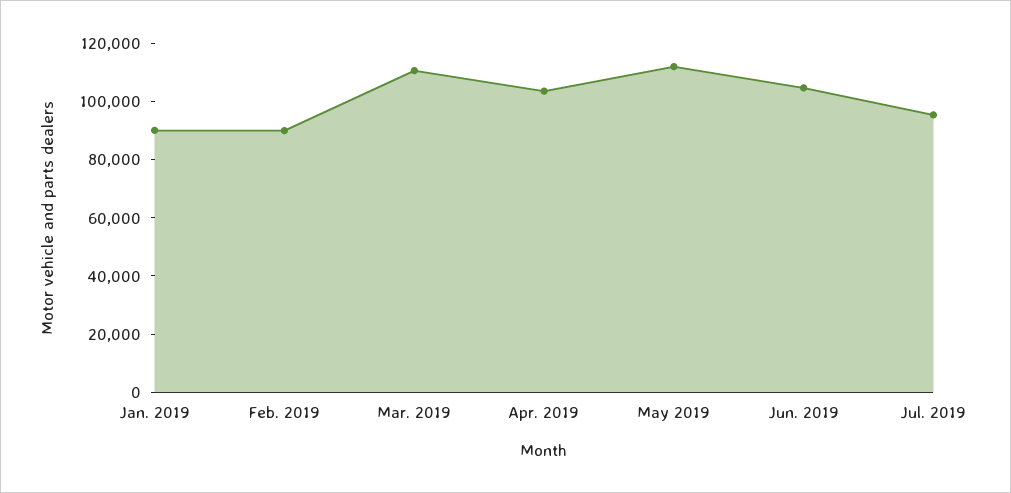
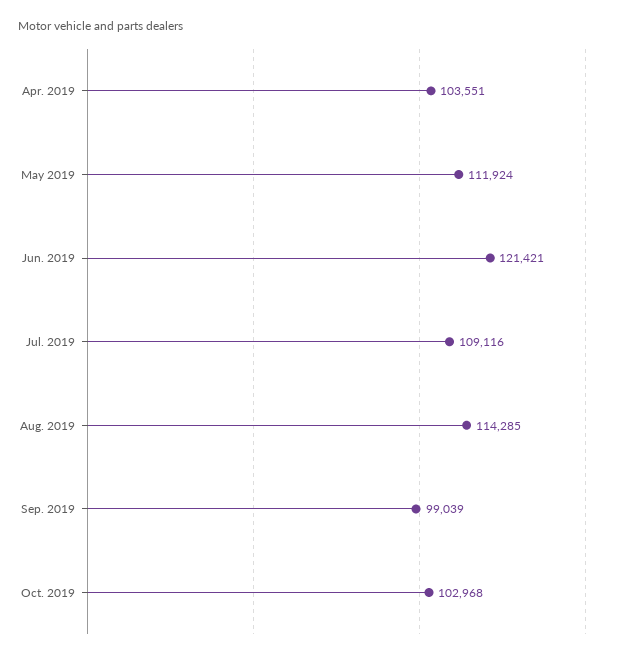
Jan. 2019: 90000 -> none
Feb. 2019: 90000 -> none
Mar. 2019: 110000 -> none
Jun. 2019: 105000 -> 121421
Jul. 2019: 95000 -> 109116
Aug. 2019: none -> 114285
Sep. 2019: none -> 99039
Oct. 2019: none -> 102968

